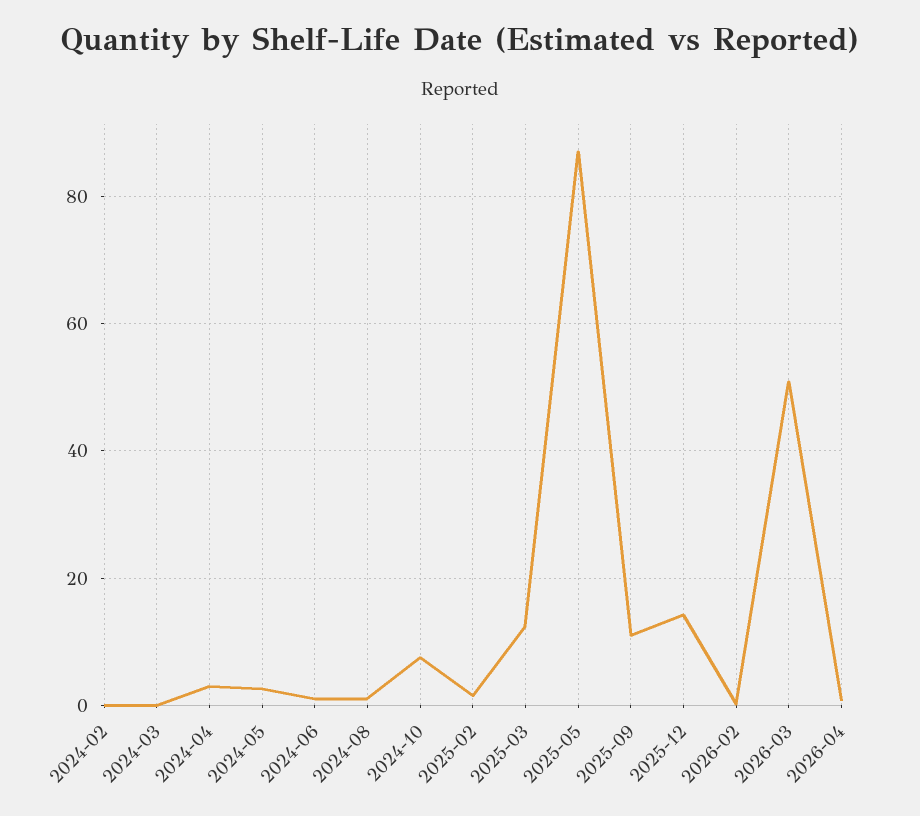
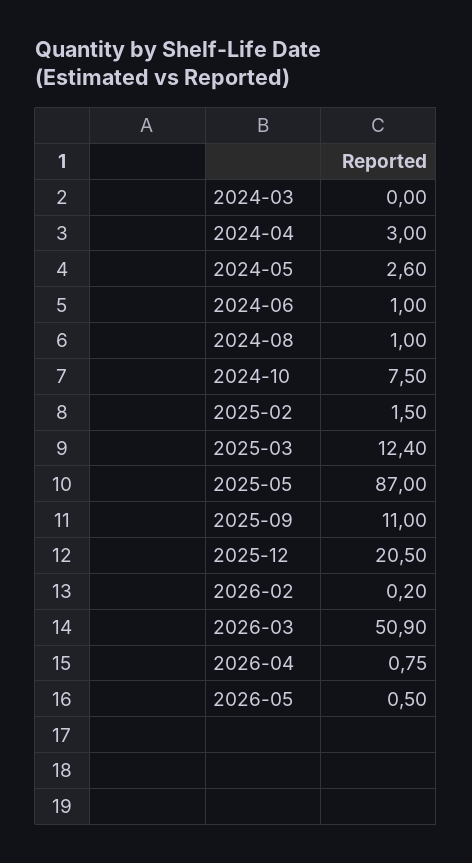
2024-02: 0 -> none
2025-12: 14 -> 20.5
2026-05: none -> 0.5

